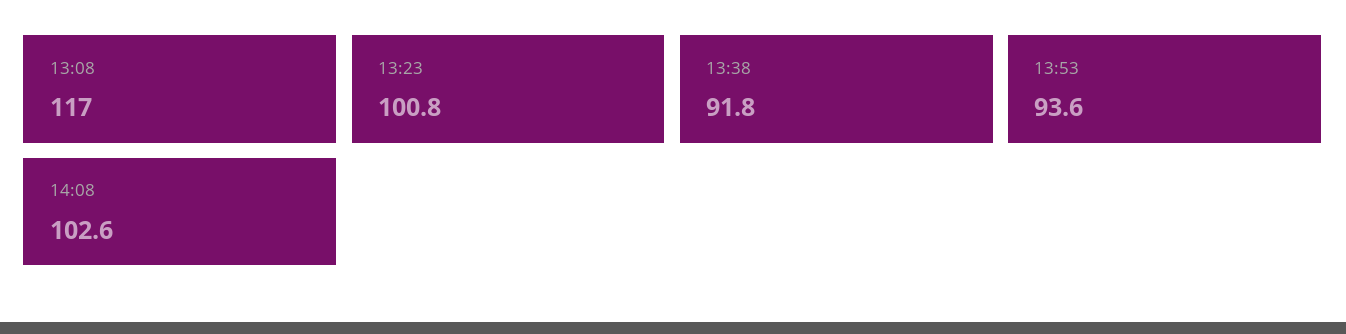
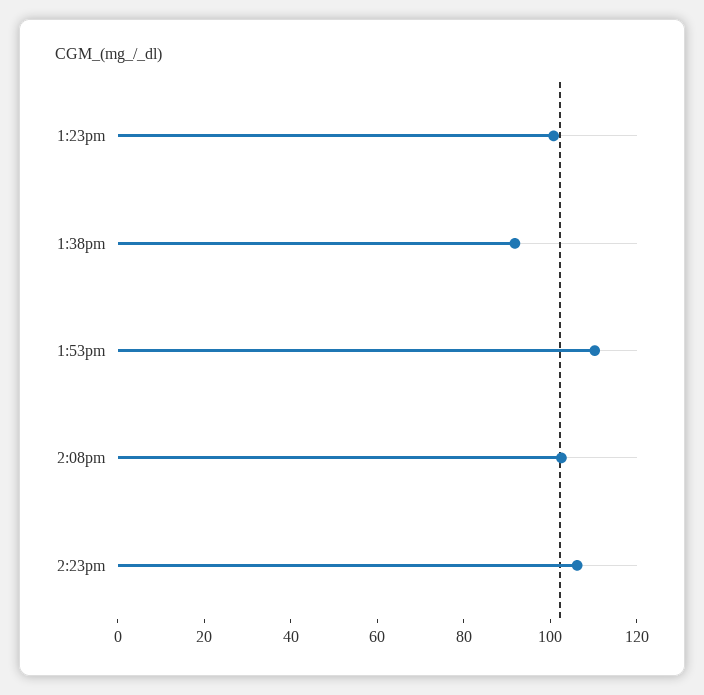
13:08: 117 -> none
13:53: 93.6 -> 110
2:23pm: none -> 105

